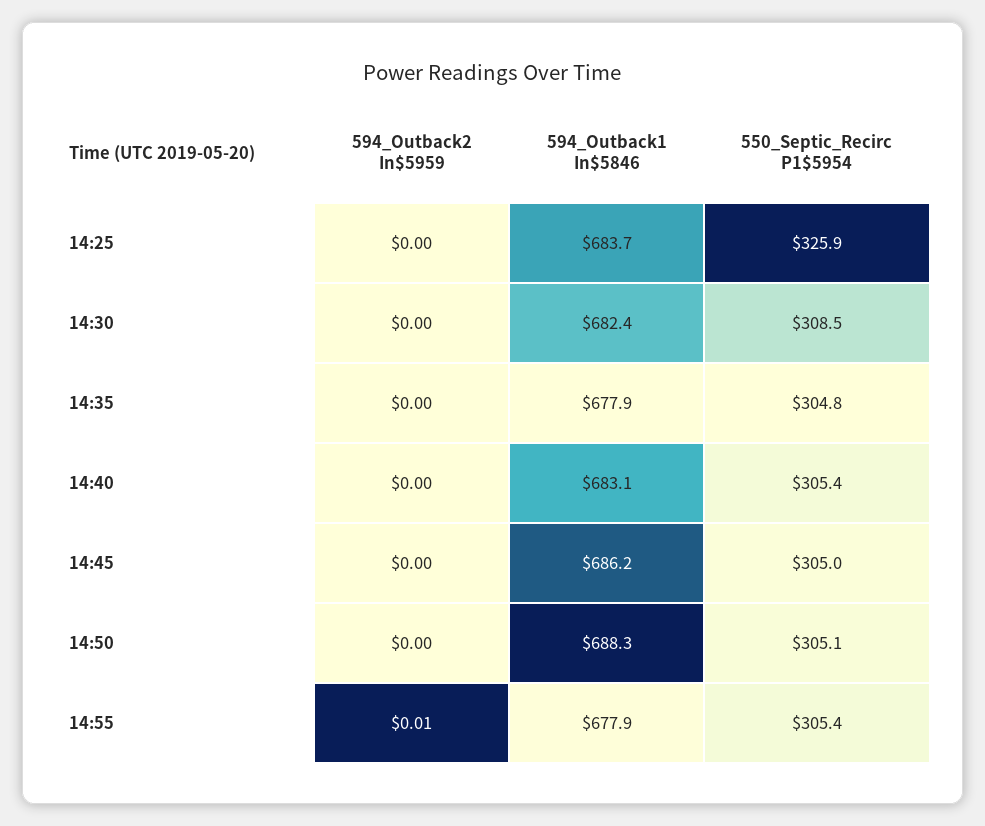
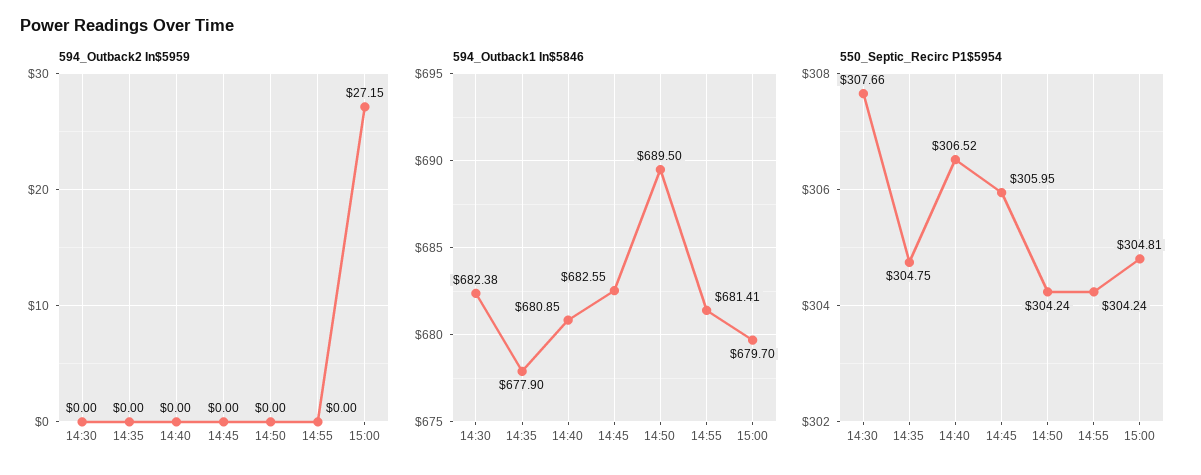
594_Outback2 In$5959, 14:25: 0 -> none
594_Outback1 In$5846, 14:25: 683.7 -> none
550_Septic_Recirc P1$5954, 14:25: 325.9 -> none
550_Septic_Recirc P1$5954, 14:30: 308.5 -> 307.66
594_Outback1 In$5846, 14:40: 683.1 -> 680.85
550_Septic_Recirc P1$5954, 14:40: 305.4 -> 306.52
594_Outback1 In$5846, 14:45: 686.2 -> 682.55
550_Septic_Recirc P1$5954, 14:45: 305 -> 305.95
594_Outback1 In$5846, 14:50: 688.3 -> 689.5
550_Septic_Recirc P1$5954, 14:50: 305.1 -> 304.24
594_Outback2 In$5959, 14:55: 0.01 -> 0
594_Outback1 In$5846, 14:55: 677.9 -> 681.41
550_Septic_Recirc P1$5954, 14:55: 305.4 -> 304.24
594_Outback2 In$5959, 15:00: none -> 27.15
594_Outback1 In$5846, 15:00: none -> 679.7
550_Septic_Recirc P1$5954, 15:00: none -> 304.81

